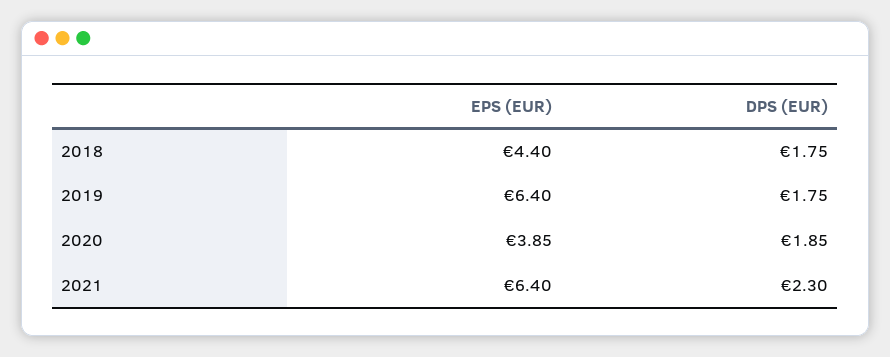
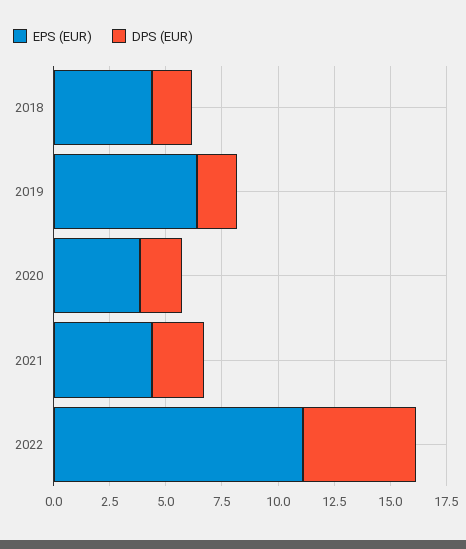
EPS (EUR), 2021: 6.4 -> 4.5
EPS (EUR), 2022: none -> 11
DPS (EUR), 2022: none -> 5

